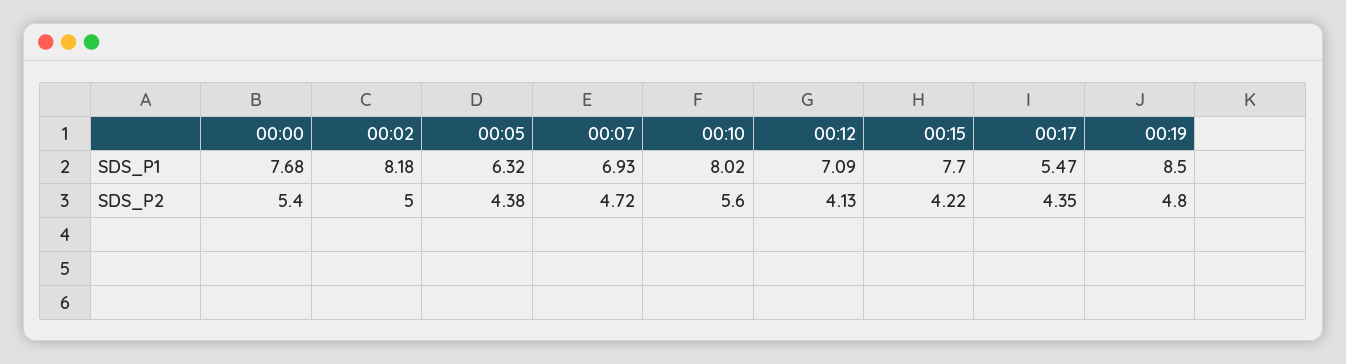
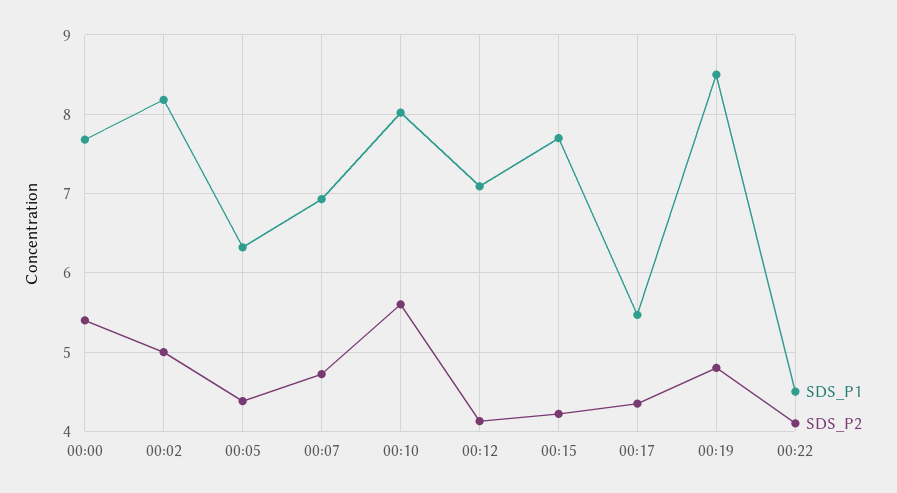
SDS_P1, 00:22: none -> 4.5
SDS_P2, 00:22: none -> 4.1

